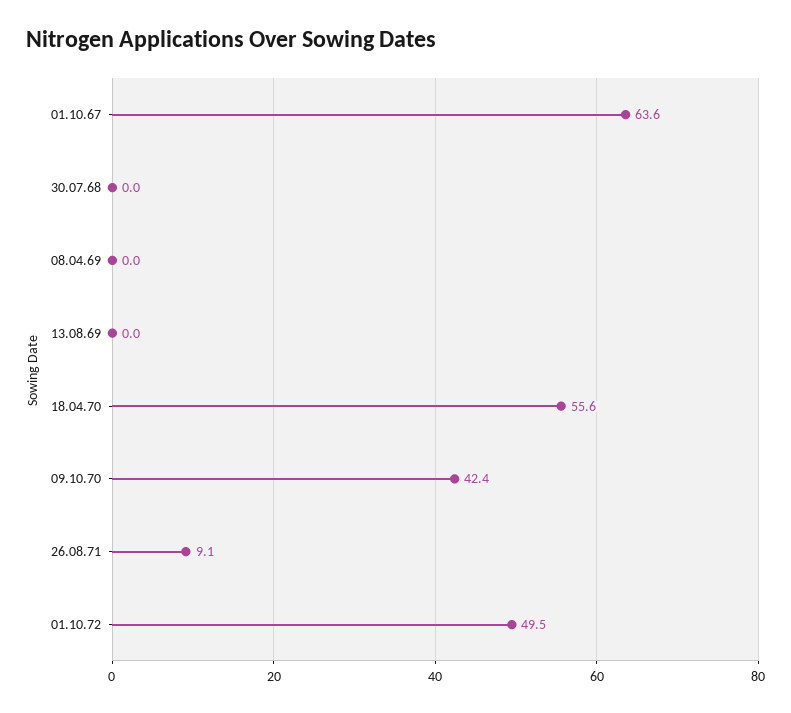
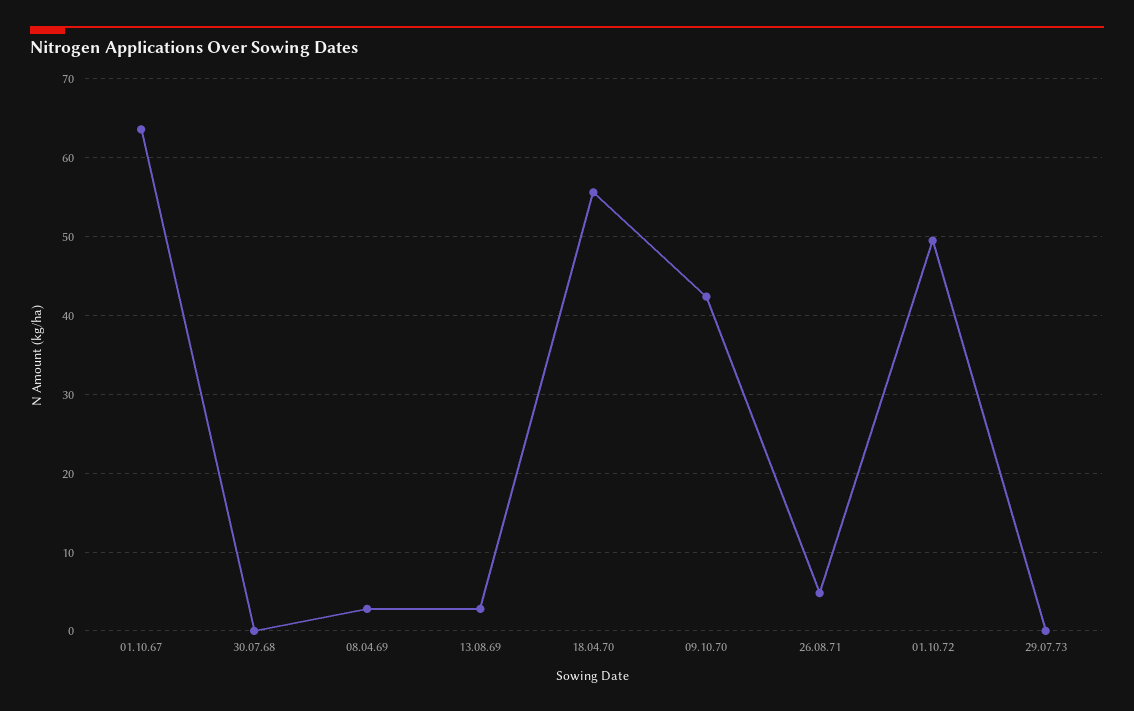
08.04.69: 0 -> 3
13.08.69: 0 -> 3
26.08.71: 9.1 -> 5
29.07.73: none -> 0

